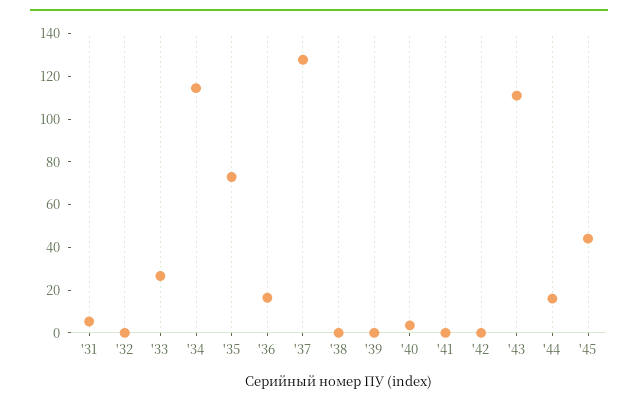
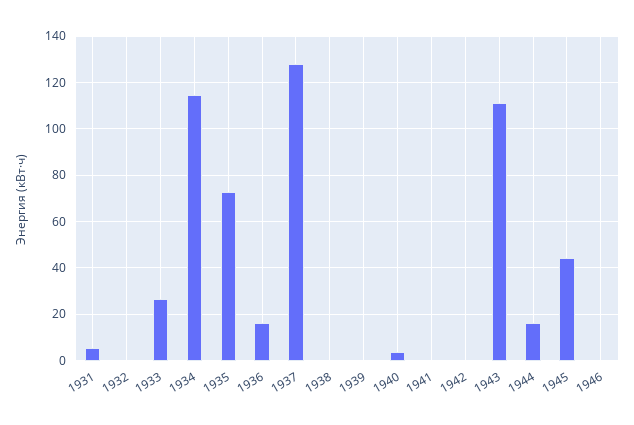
1946: none -> 0

